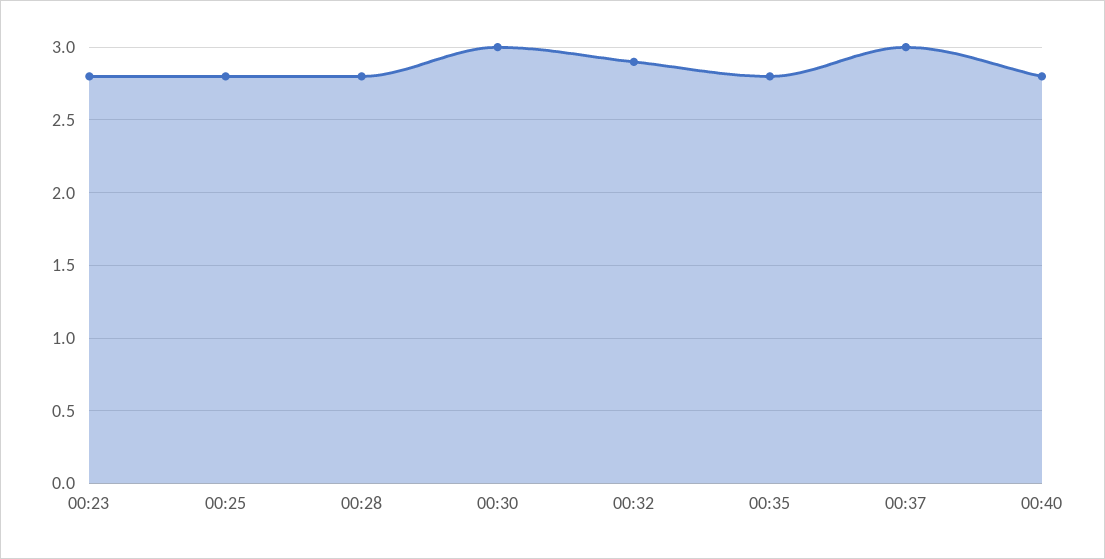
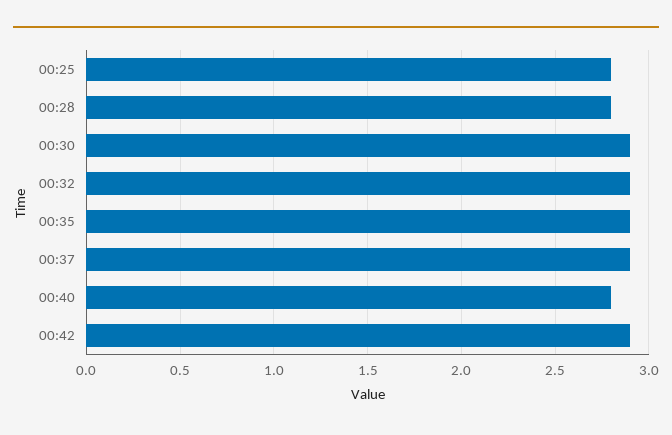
00:23: 2.8 -> none
00:30: 3 -> 2.9
00:35: 2.8 -> 2.9
00:37: 3 -> 2.9
00:42: none -> 2.9

